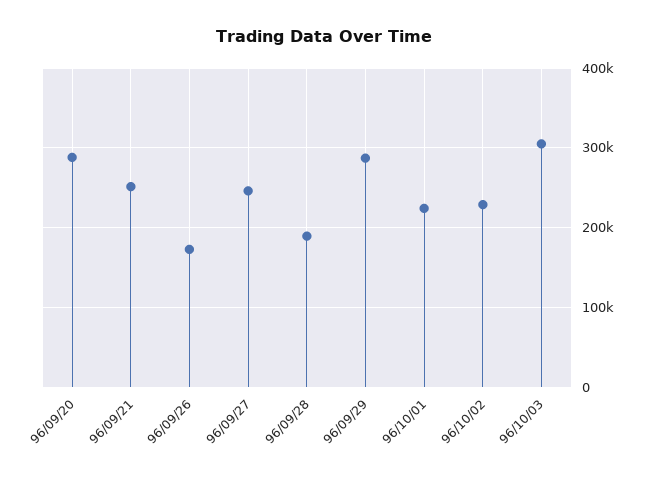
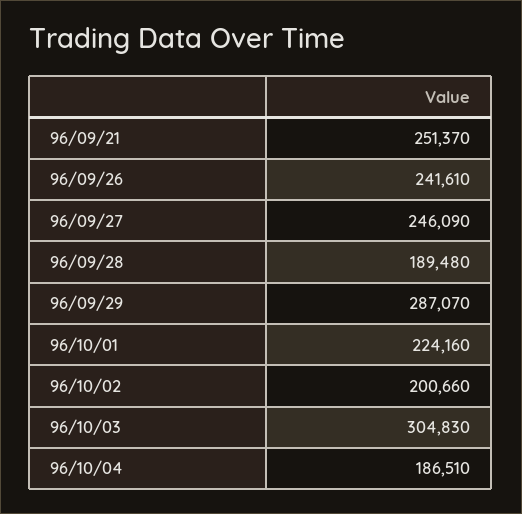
96/09/20: 290000 -> none
96/09/26: 170000 -> 241610
96/10/02: 230000 -> 200660
96/10/04: none -> 186510

